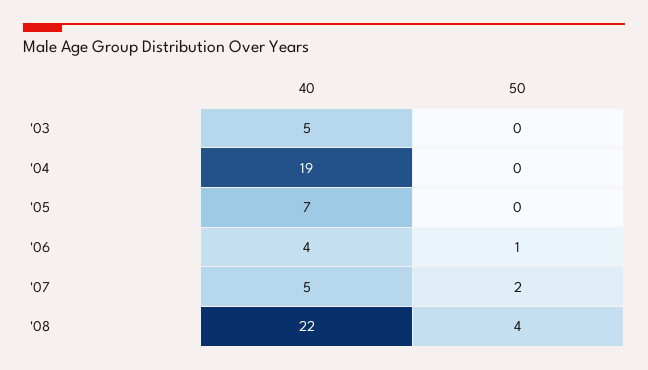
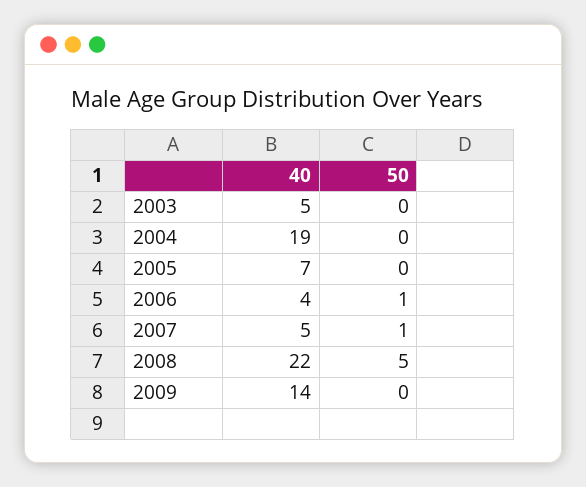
50, '07: 2 -> 1
50, '08: 4 -> 5
40, 2009: none -> 14
50, 2009: none -> 0

